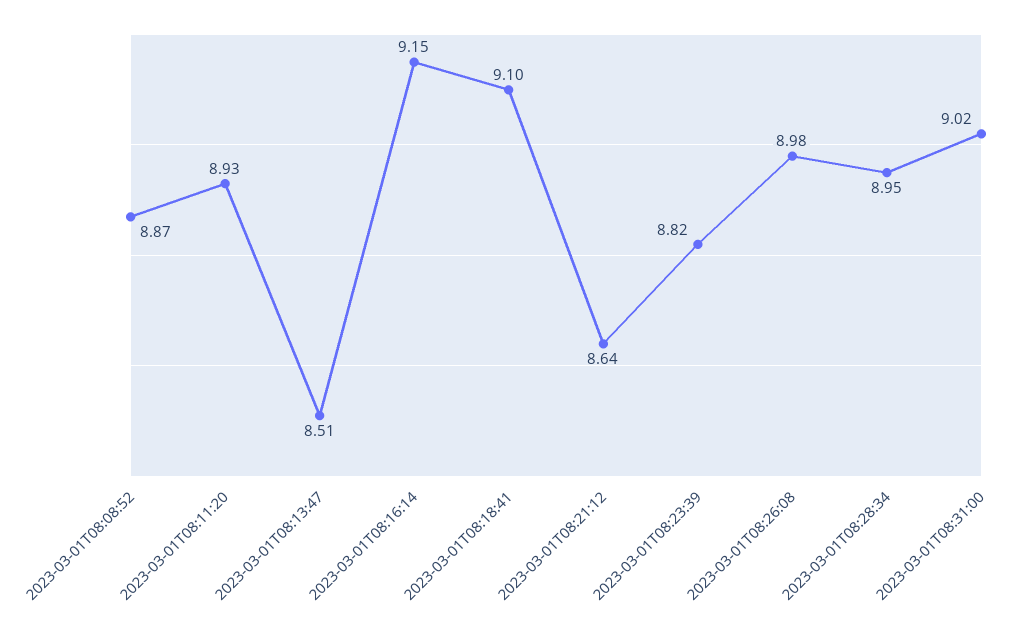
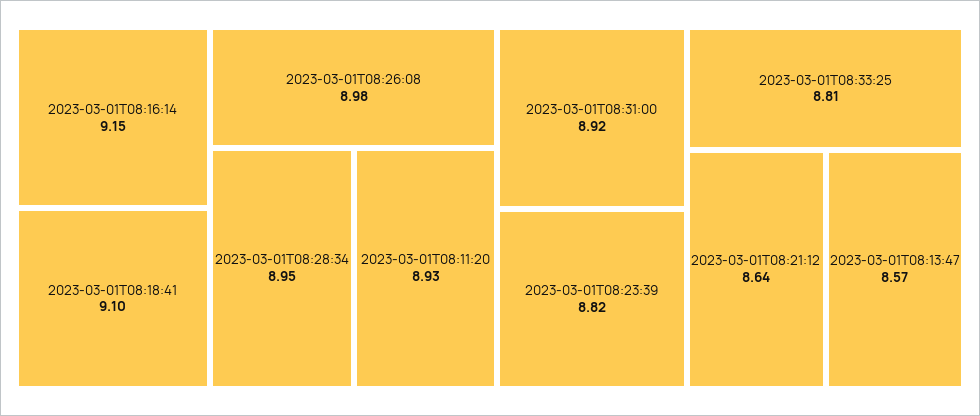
2023-03-01T08:08:52: 8.87 -> none
2023-03-01T08:13:47: 8.51 -> 8.57
2023-03-01T08:31:00: 9.02 -> 8.92
2023-03-01T08:33:25: none -> 8.81

